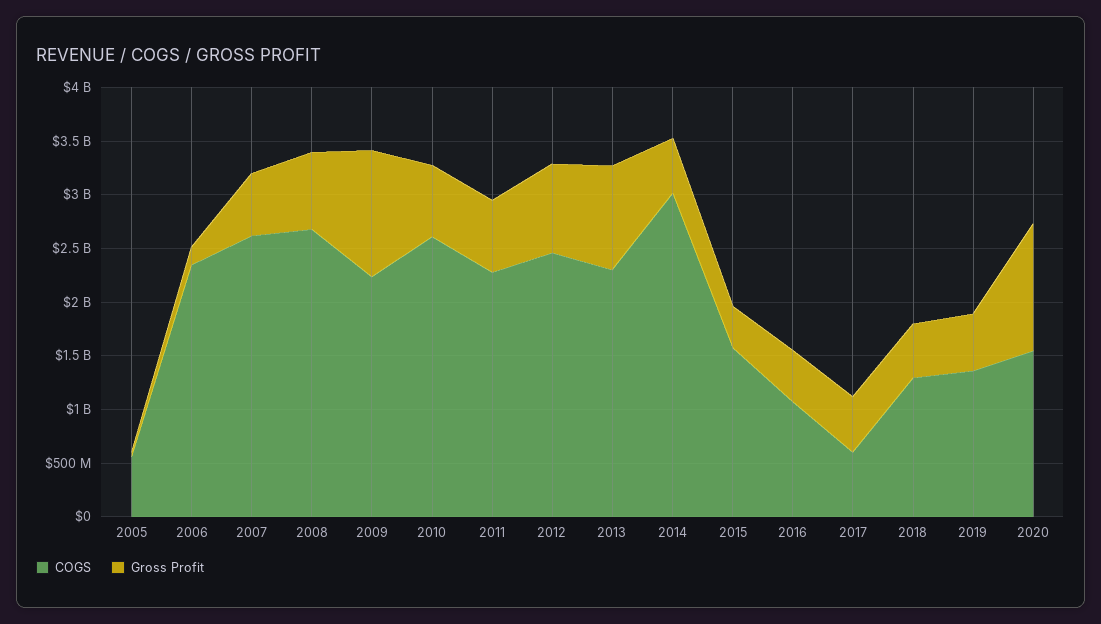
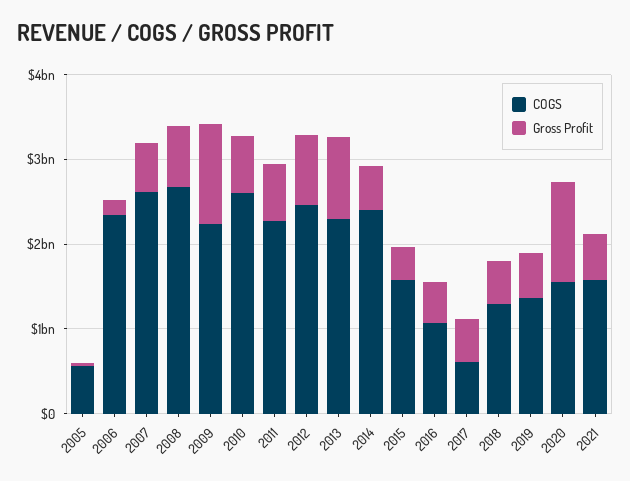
COGS, 2014: 3000000000 -> 2400000000
COGS, 2021: none -> 1600000000
Gross Profit, 2021: none -> 600000000

